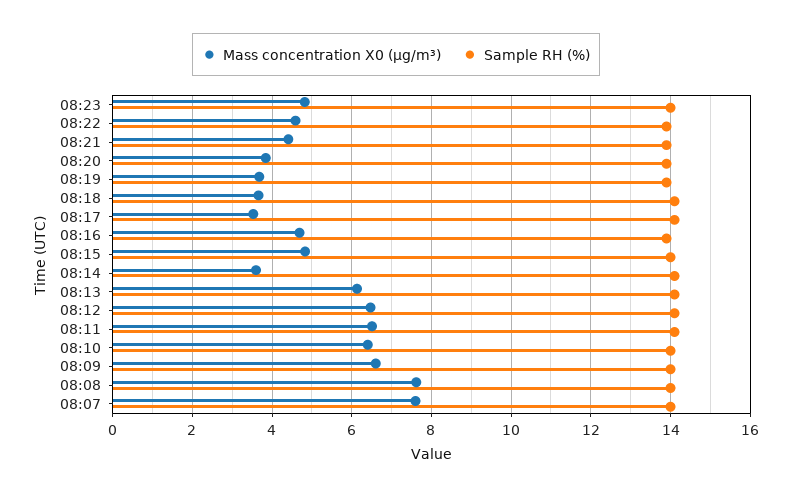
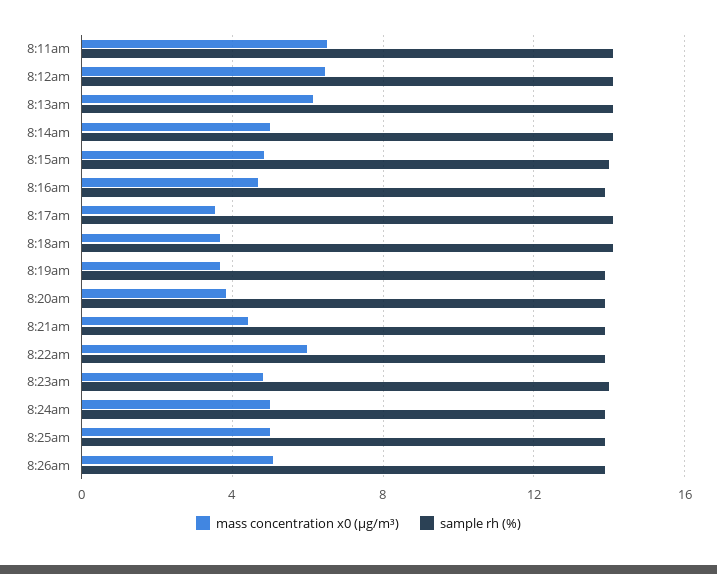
Mass concentration X0 (μg/m³), 08:22: 4.6 -> 6
Mass concentration X0 (μg/m³), 08:14: 3.6 -> 5
Mass concentration X0 (μg/m³), 08:10: 6.4 -> none
Sample RH (%), 08:10: 14 -> none
Mass concentration X0 (μg/m³), 08:09: 6.6 -> none
Sample RH (%), 08:09: 14 -> none
Mass concentration X0 (μg/m³), 08:08: 7.6 -> none
Sample RH (%), 08:08: 14 -> none
Mass concentration X0 (μg/m³), 08:07: 7.6 -> none
Sample RH (%), 08:07: 14 -> none
Mass concentration X0 (μg/m³), 8:24am: none -> 5
Sample RH (%), 8:24am: none -> 14
Mass concentration X0 (μg/m³), 8:25am: none -> 5
Sample RH (%), 8:25am: none -> 14
Mass concentration X0 (μg/m³), 8:26am: none -> 5
Sample RH (%), 8:26am: none -> 14

